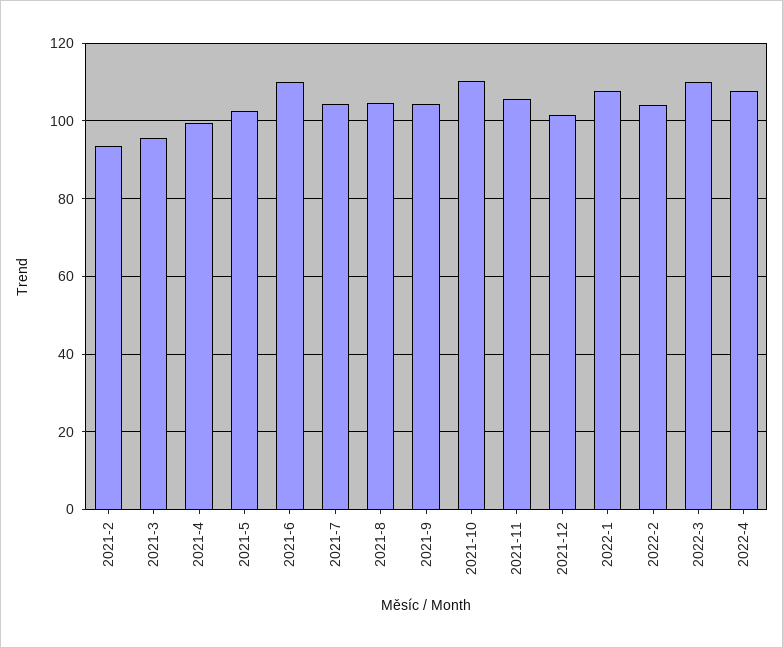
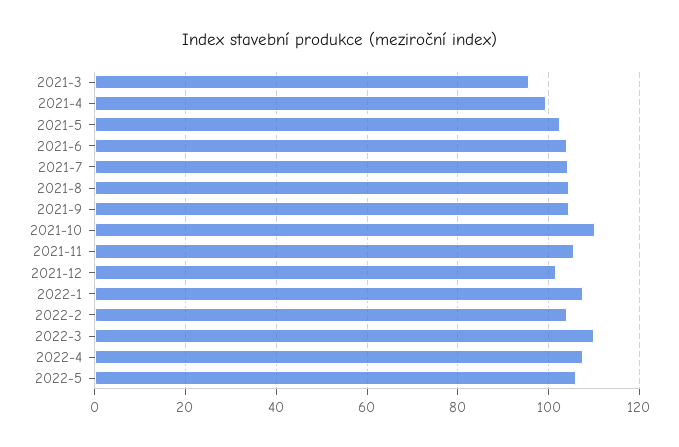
2021-2: 94 -> none
2021-6: 110 -> 104
2022-5: none -> 106

